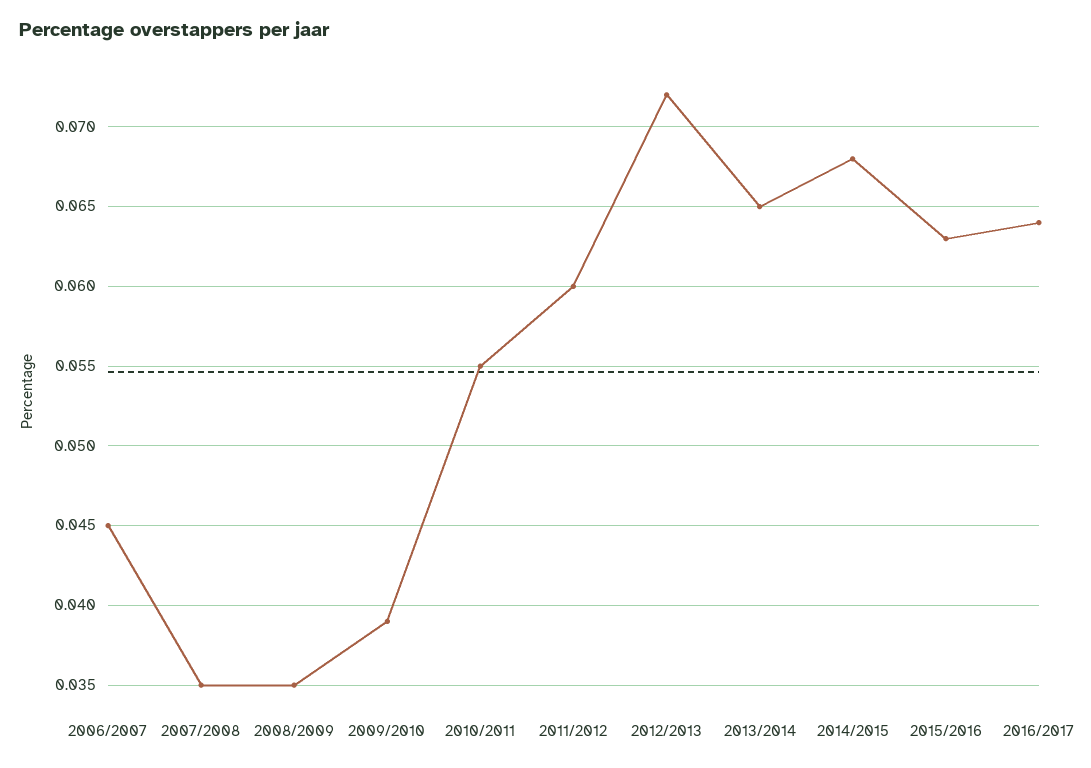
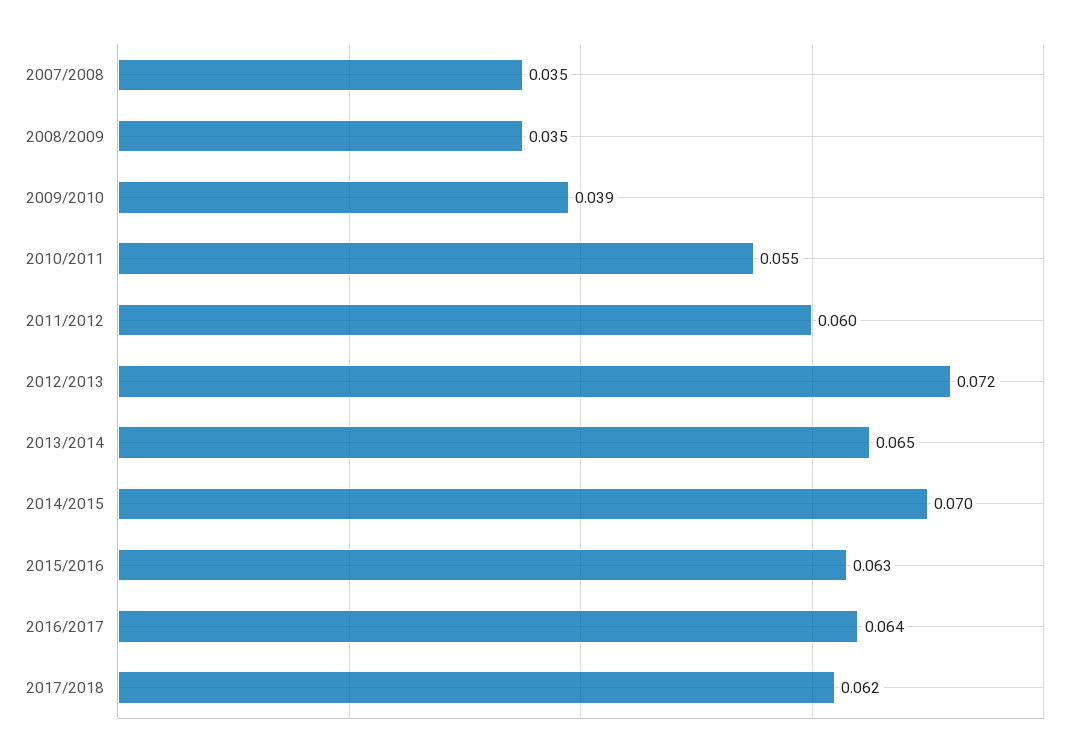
2006/2007: 0.045 -> none
2014/2015: 0.068 -> 0.07
2017/2018: none -> 0.062

